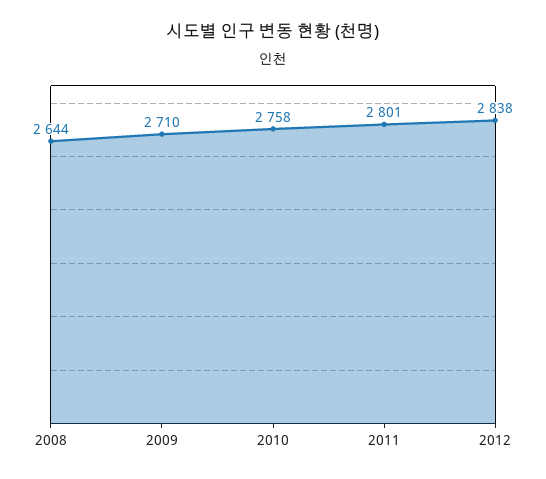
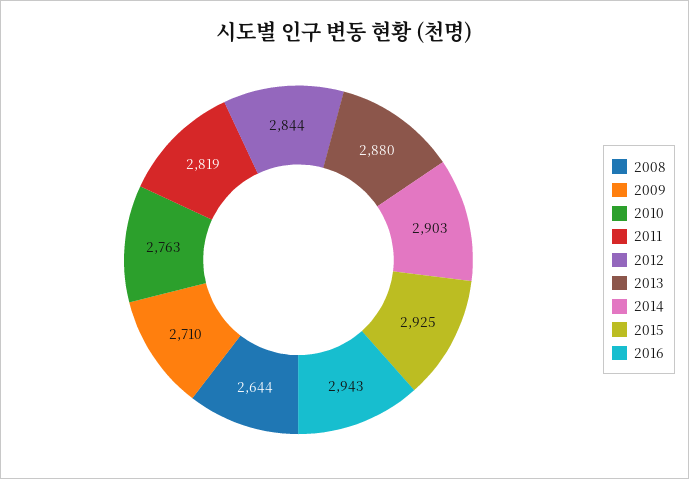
2010: 2758 -> 2763
2011: 2801 -> 2819
2012: 2838 -> 2844
2013: none -> 2880
2014: none -> 2903
2015: none -> 2925
2016: none -> 2943

